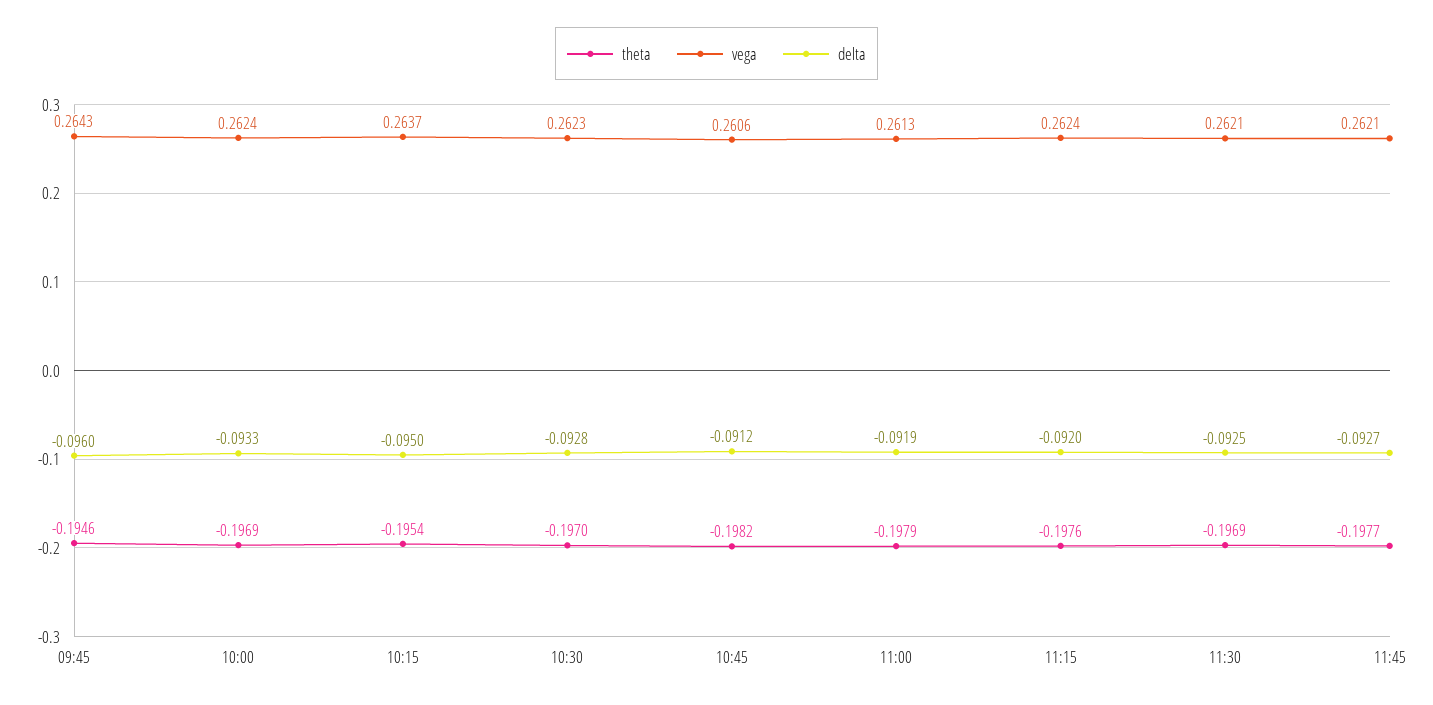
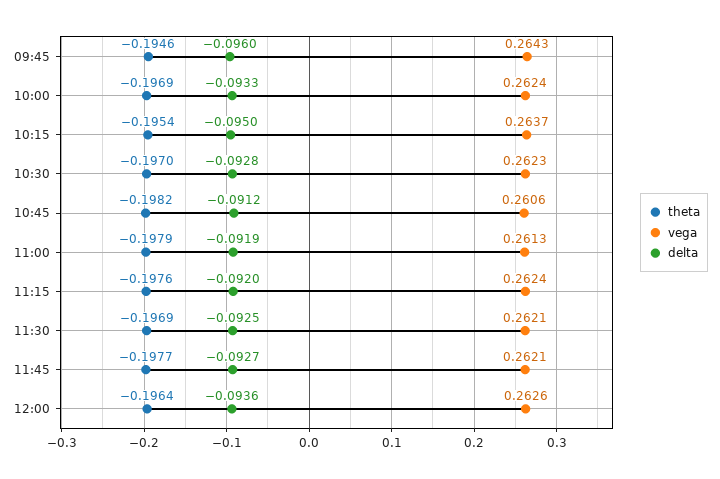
theta, 12:00: none -> -0.1964
vega, 12:00: none -> 0.2626
delta, 12:00: none -> -0.0936

